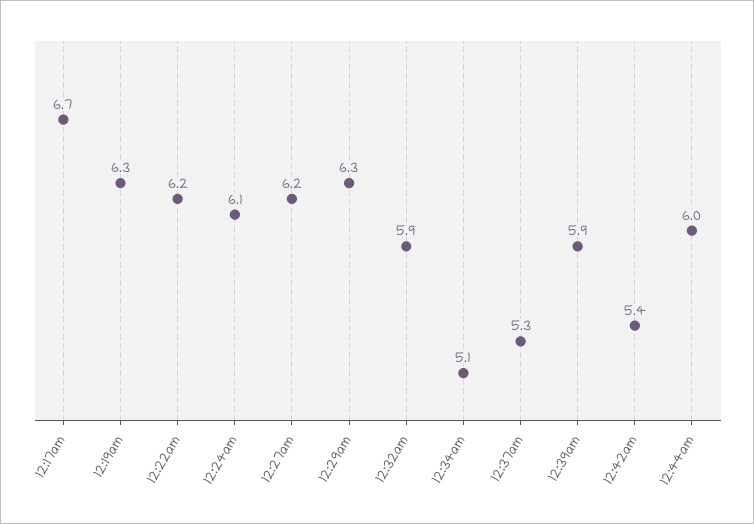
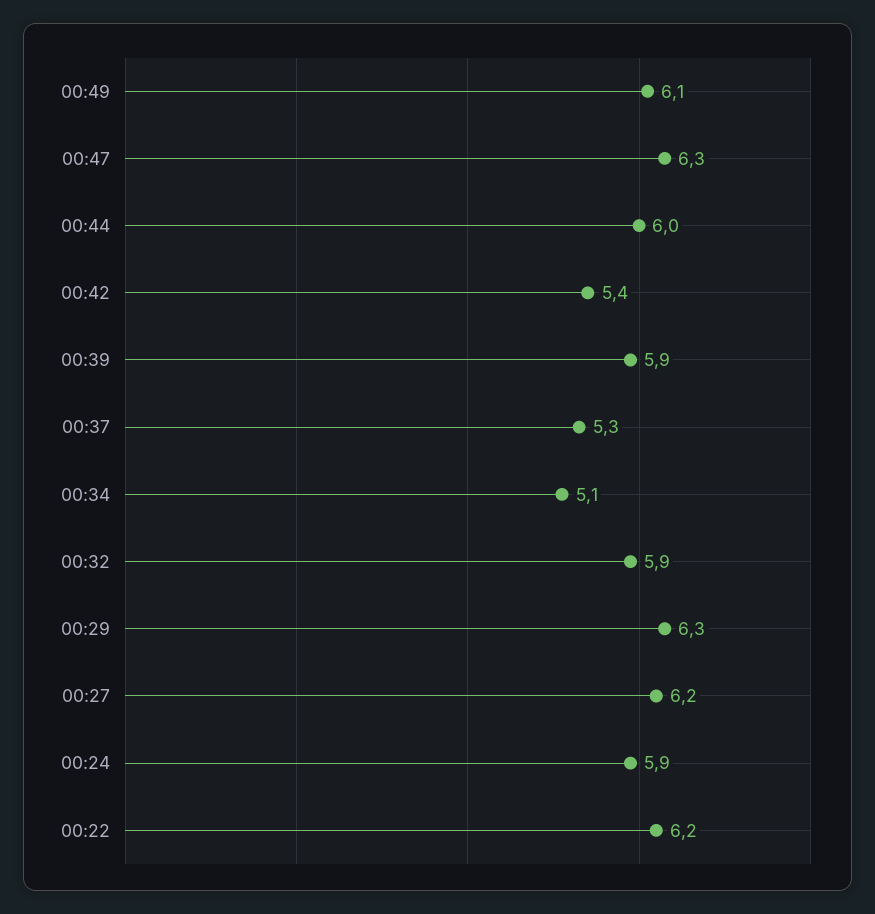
12:17am: 6.7 -> none
12:19am: 6.3 -> none
12:24am: 6.1 -> 5.9
00:49: none -> 6.1
00:47: none -> 6.3

